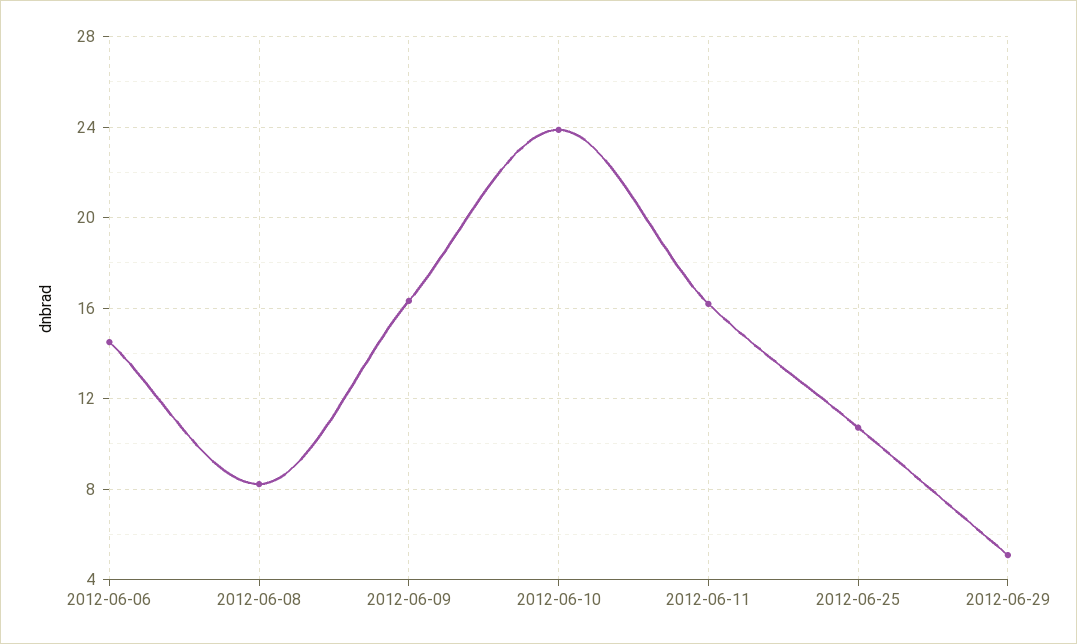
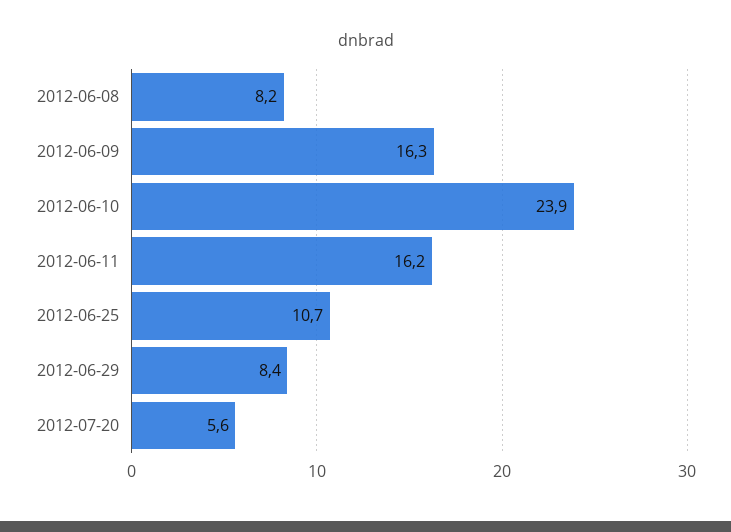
2012-06-06: 14.5 -> none
2012-06-29: 5 -> 8.4
2012-07-20: none -> 5.6

